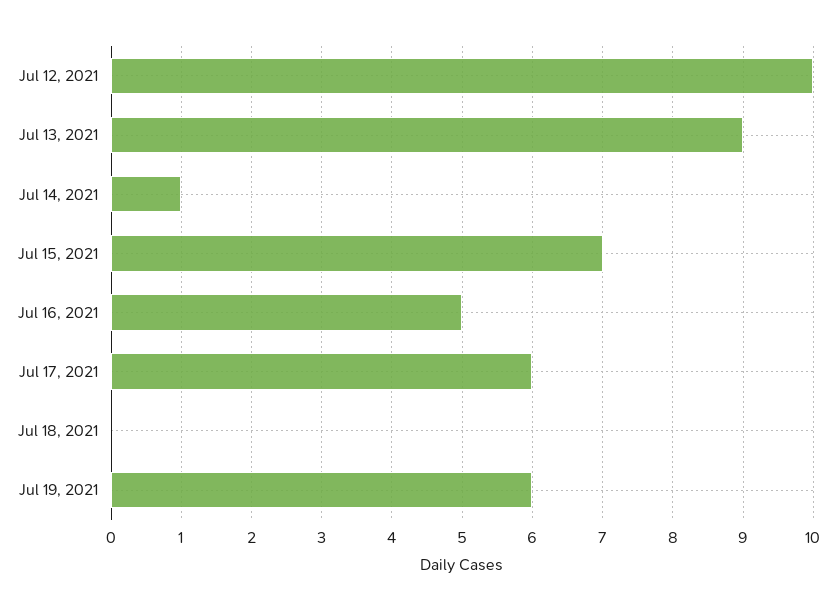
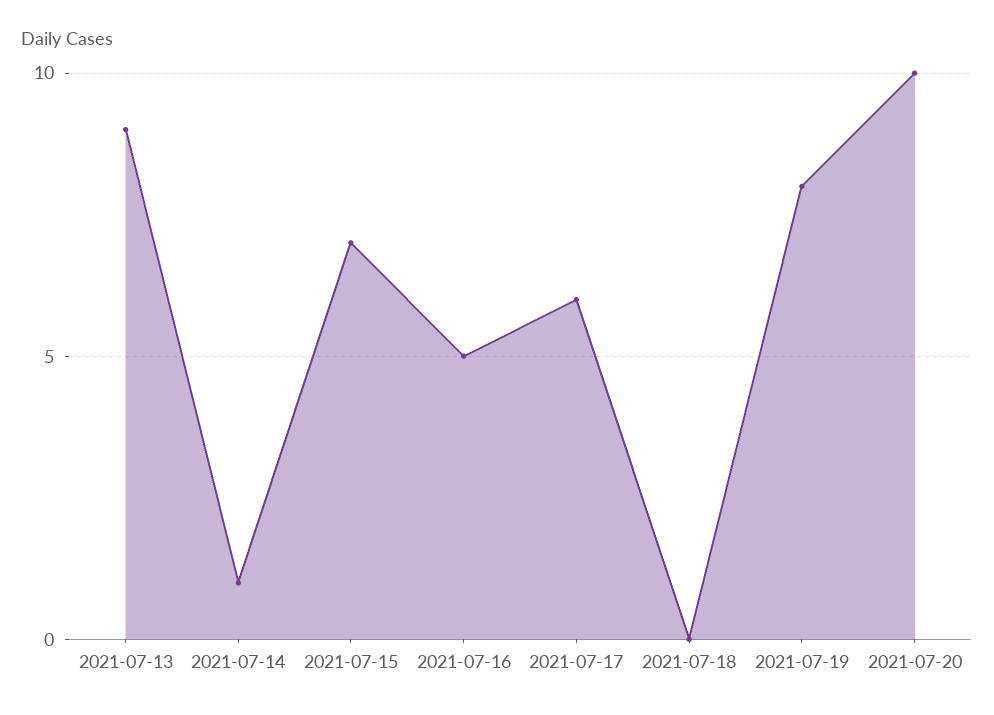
Jul 12, 2021: 10 -> none
Jul 19, 2021: 6 -> 8
2021-07-20: none -> 10

